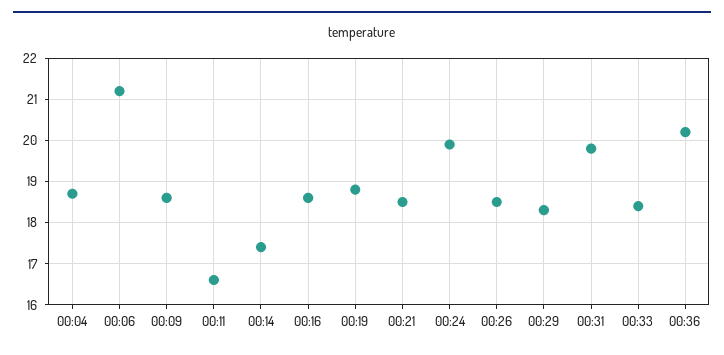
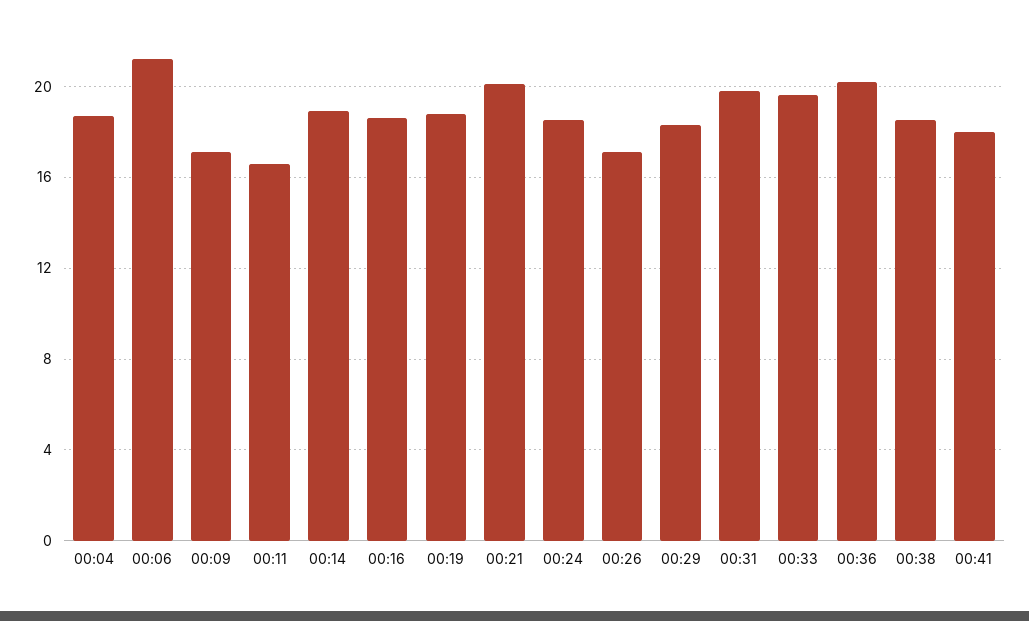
00:09: 18.5 -> 17
00:14: 17.5 -> 19
00:21: 18.5 -> 20
00:24: 20 -> 18.5
00:26: 18.5 -> 17
00:33: 18.5 -> 19.5
00:38: none -> 18.5
00:41: none -> 18

